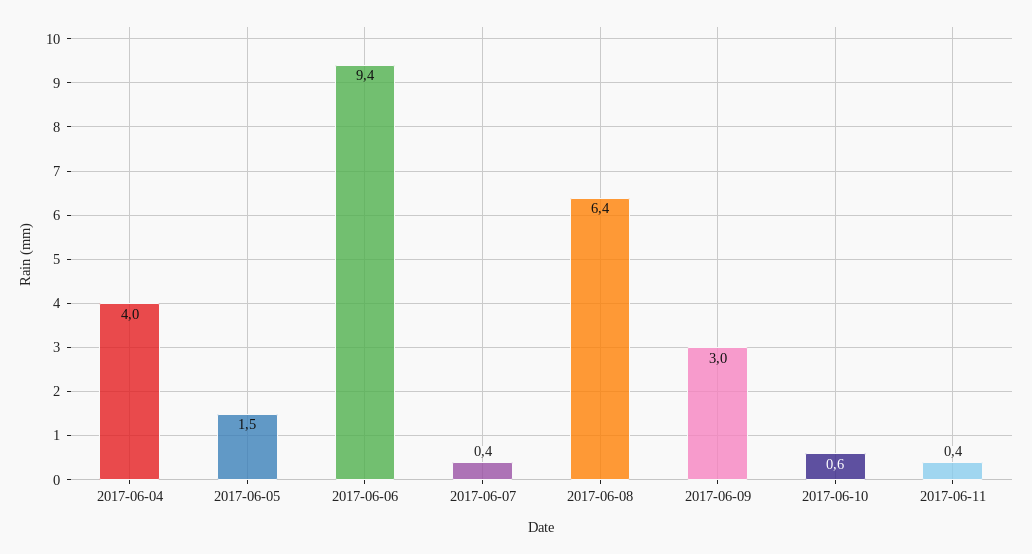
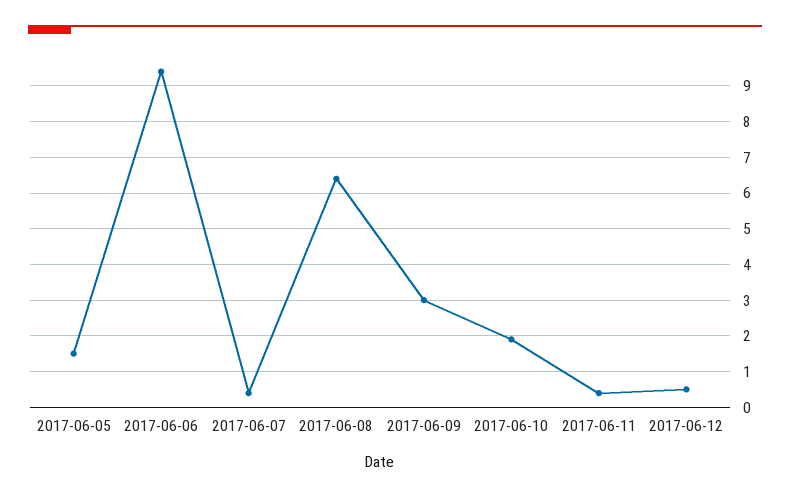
2017-06-04: 4 -> none
2017-06-10: 0.6 -> 2
2017-06-12: none -> 0.5

